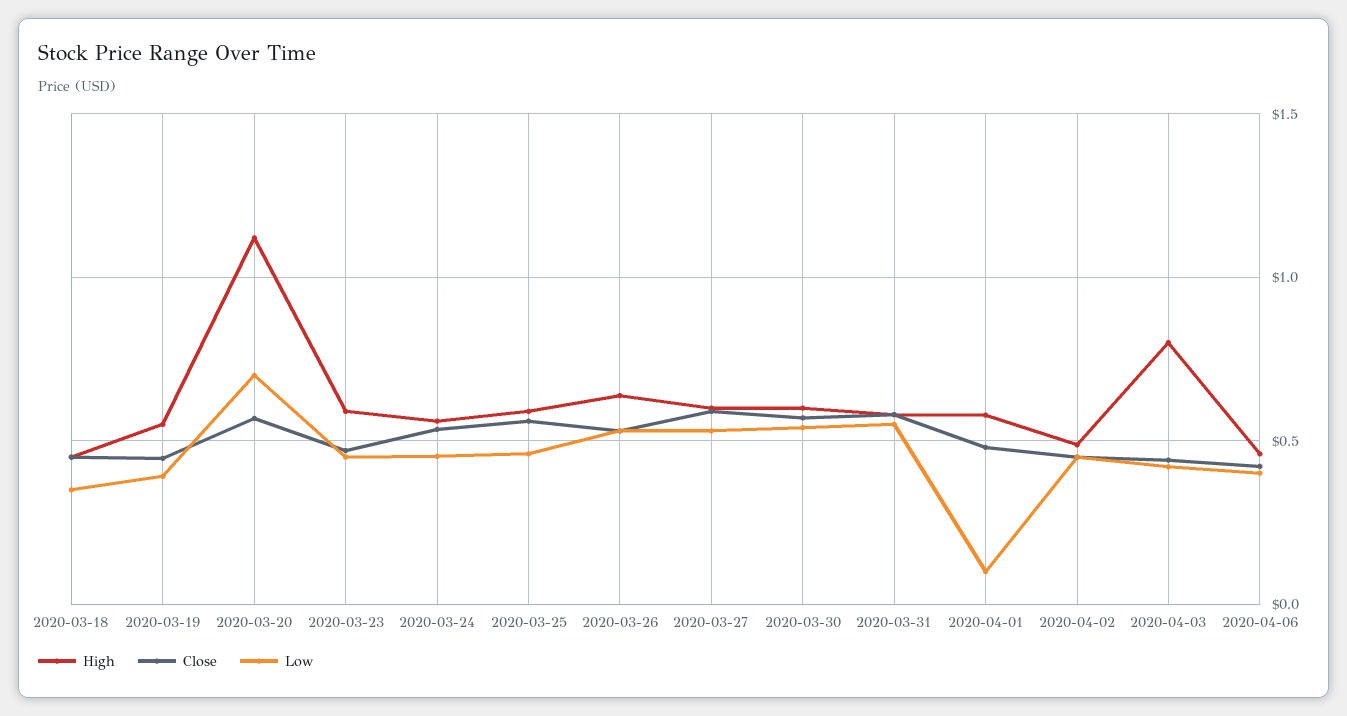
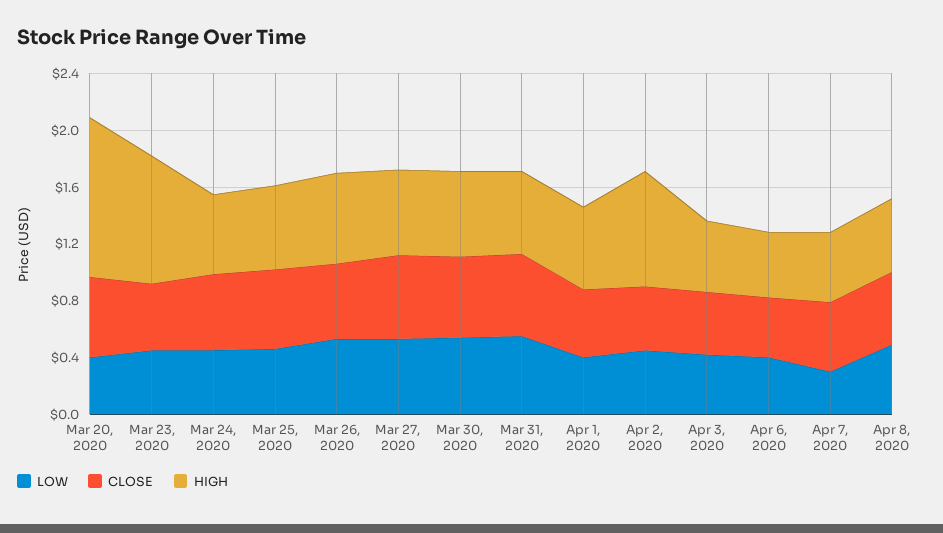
High, 2020-03-18: 0.45 -> none
Close, 2020-03-18: 0.45 -> none
Low, 2020-03-18: 0.35 -> none
High, 2020-03-19: 0.55 -> none
Close, 2020-03-19: 0.45 -> none
Low, 2020-03-19: 0.4 -> none
Low, 2020-03-20: 0.7 -> 0.4
High, 2020-03-23: 0.6 -> 0.9
Low, 2020-04-01: 0.1 -> 0.4
High, 2020-04-02: 0.5 -> 0.8
High, 2020-04-03: 0.8 -> 0.5
Low, Apr 7, 2020: none -> 0.3
Close, Apr 7, 2020: none -> 0.5
High, Apr 7, 2020: none -> 0.5
Low, Apr 8, 2020: none -> 0.5
Close, Apr 8, 2020: none -> 0.5
High, Apr 8, 2020: none -> 0.5

